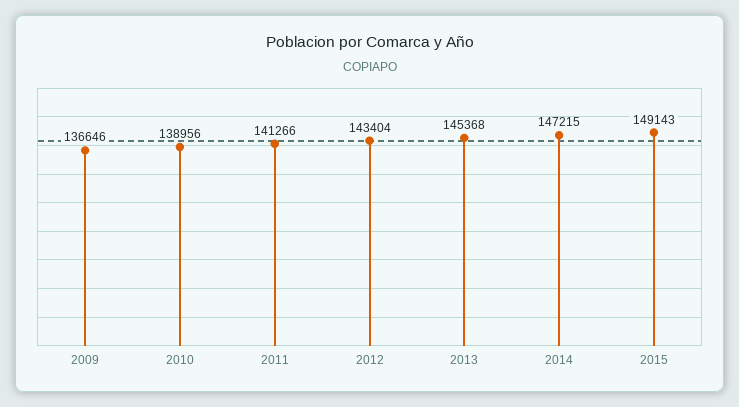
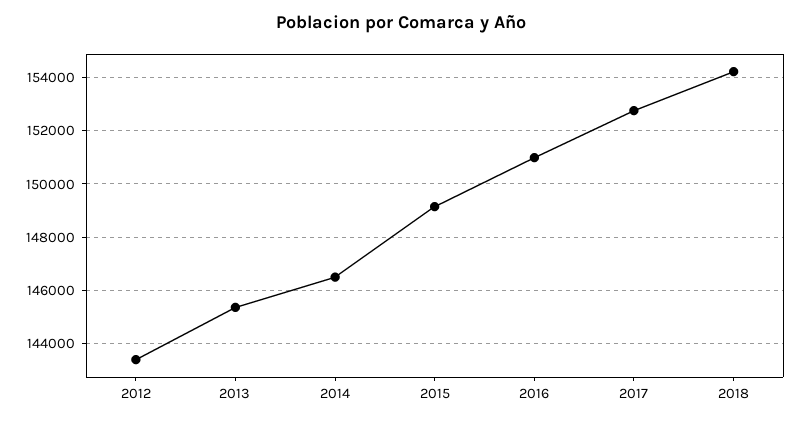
2009: 136646 -> none
2010: 138956 -> none
2011: 141266 -> none
2014: 147215 -> 146500
2016: none -> 151000
2017: none -> 152750
2018: none -> 154250

